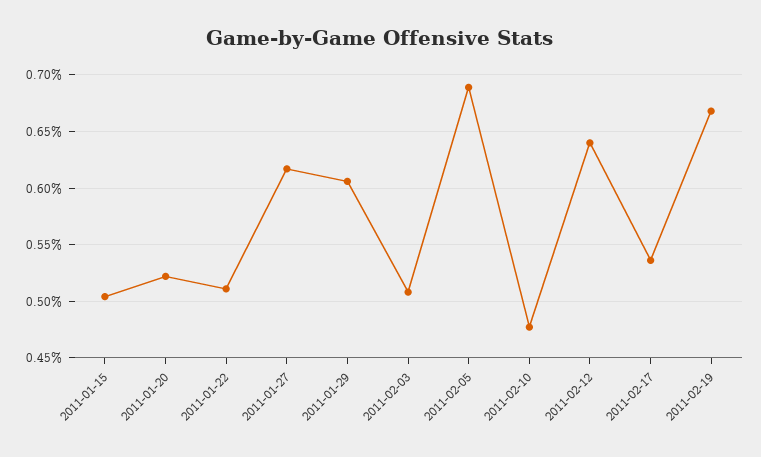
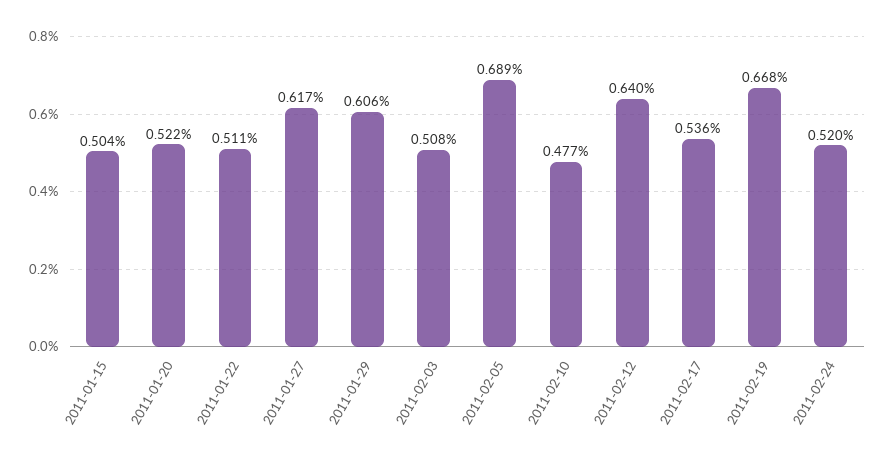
2011-02-24: none -> 0.52

